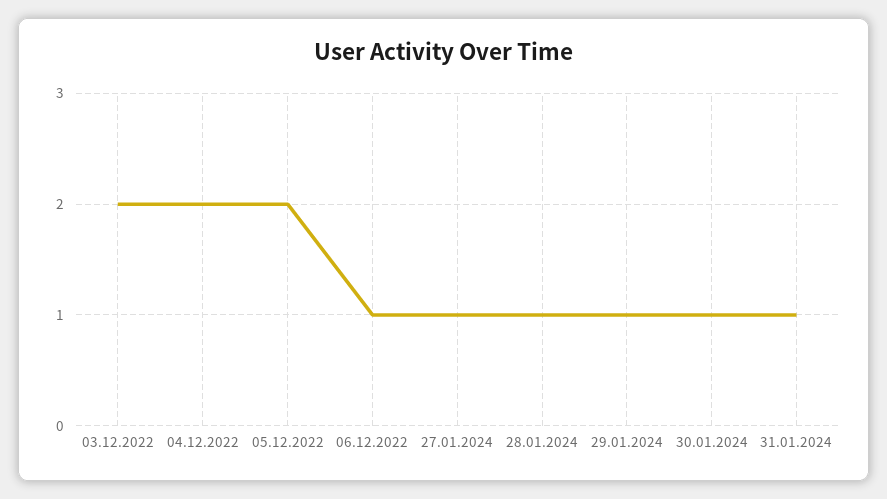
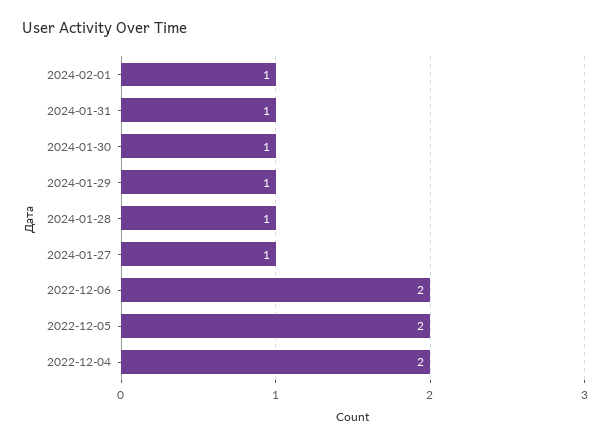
03.12.2022: 2 -> none
06.12.2022: 1 -> 2
2024-02-01: none -> 1

